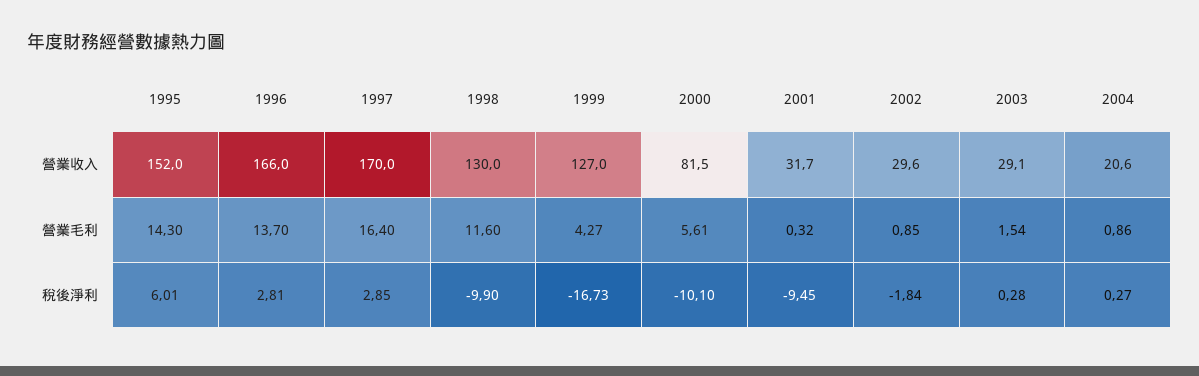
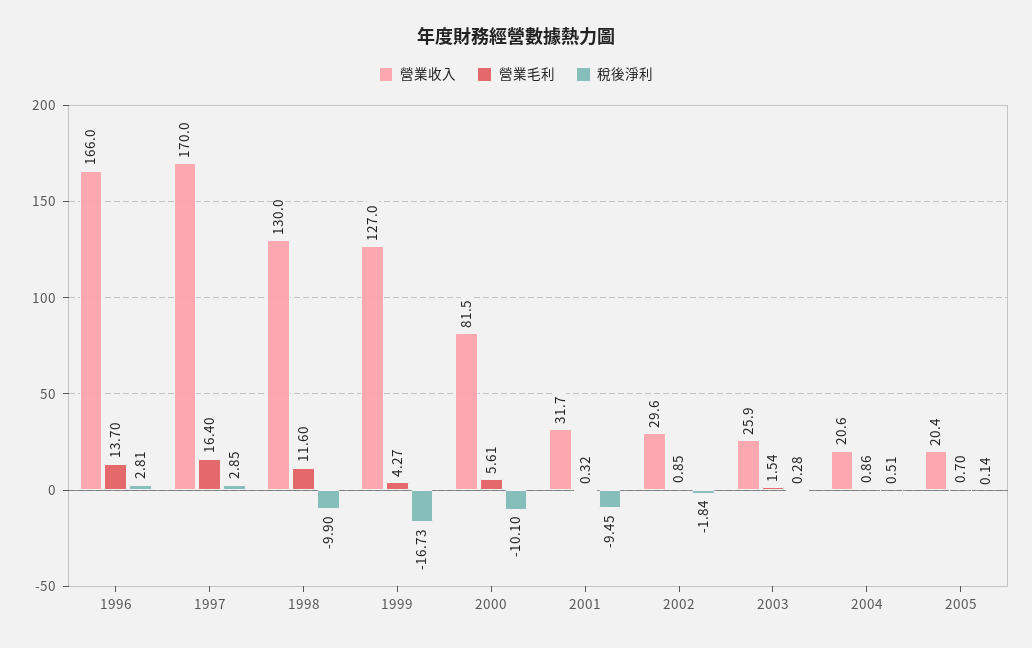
營業收入, 1995: 152 -> none
營業收入, 2003: 29.1 -> 25.9
營業毛利, 1995: 14.3 -> none
稅後淨利, 1995: 6.01 -> none
稅後淨利, 2004: 0.27 -> 0.51
營業收入, 2005: none -> 20.4
營業毛利, 2005: none -> 0.7
稅後淨利, 2005: none -> 0.14

